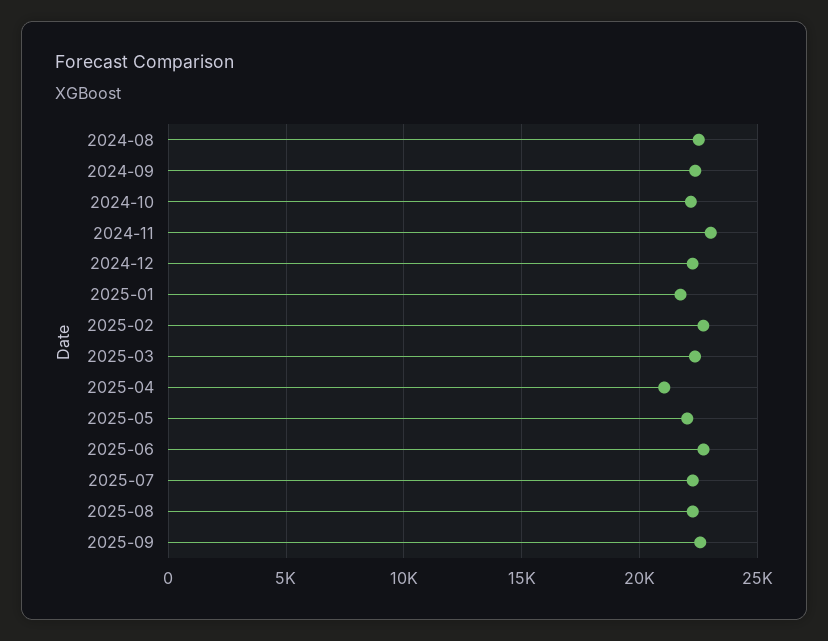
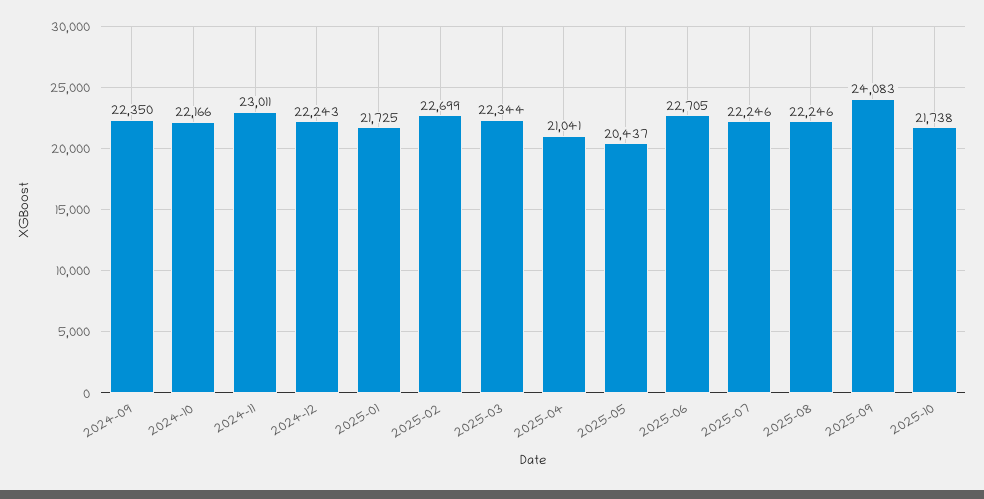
2024-08: 22500 -> none
2025-05: 22000 -> 20437
2025-09: 22500 -> 24083
2025-10: none -> 21738

